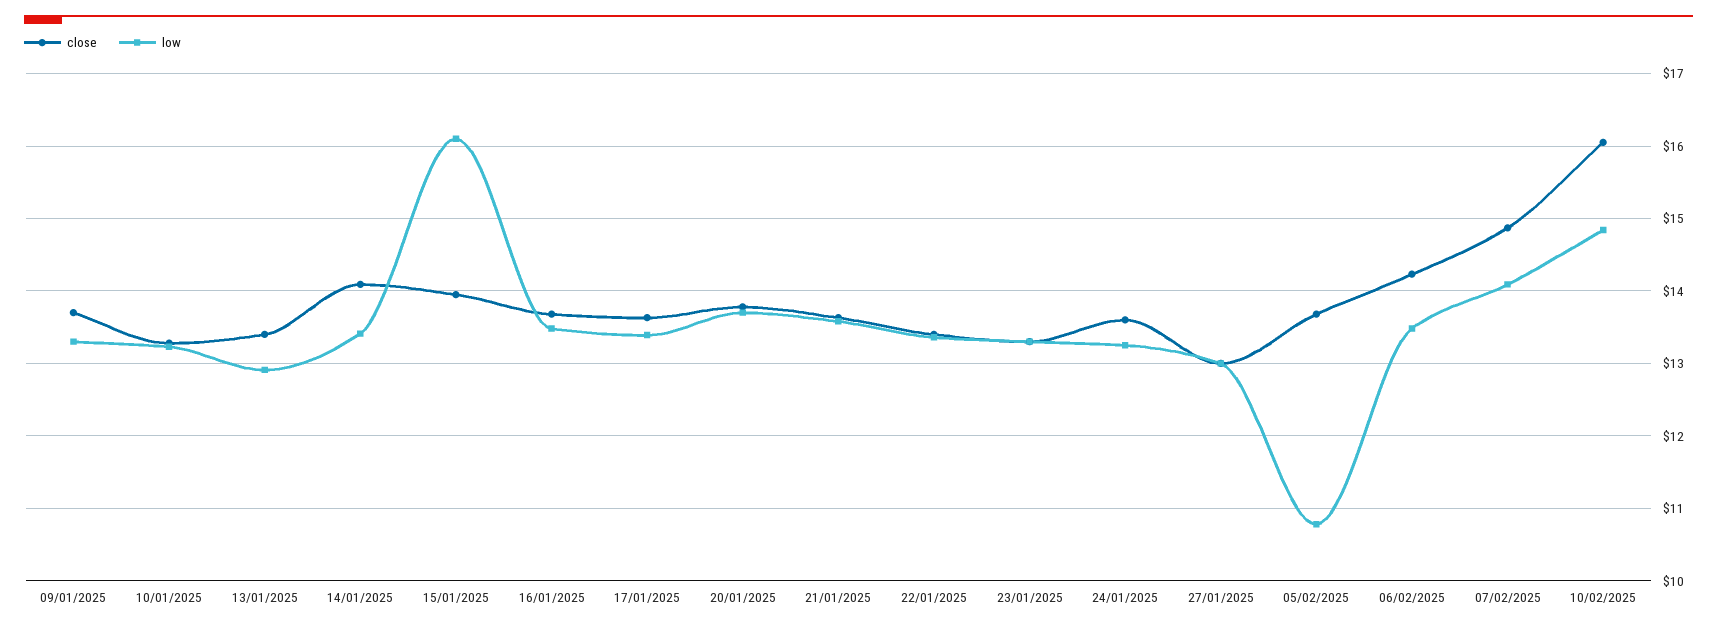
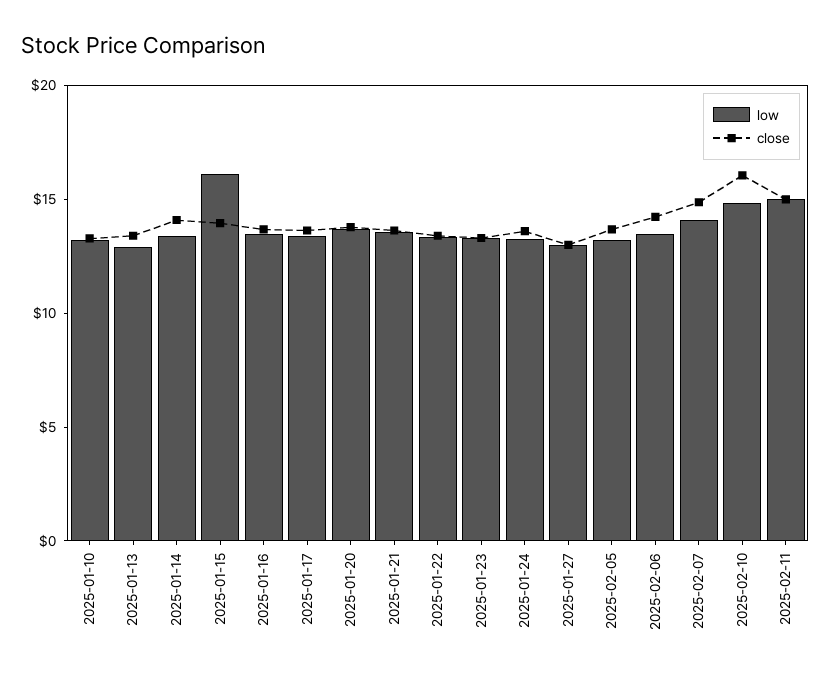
close, 09/01/2025: 13.7 -> none
low, 09/01/2025: 13.3 -> none
low, 05/02/2025: 10.8 -> 13
low, 2025-02-11: none -> 15
close, 2025-02-11: none -> 15

